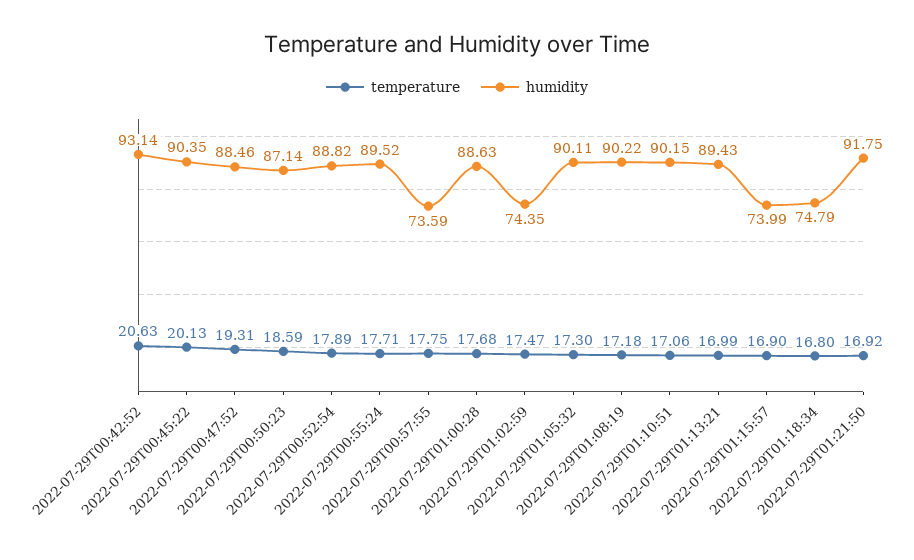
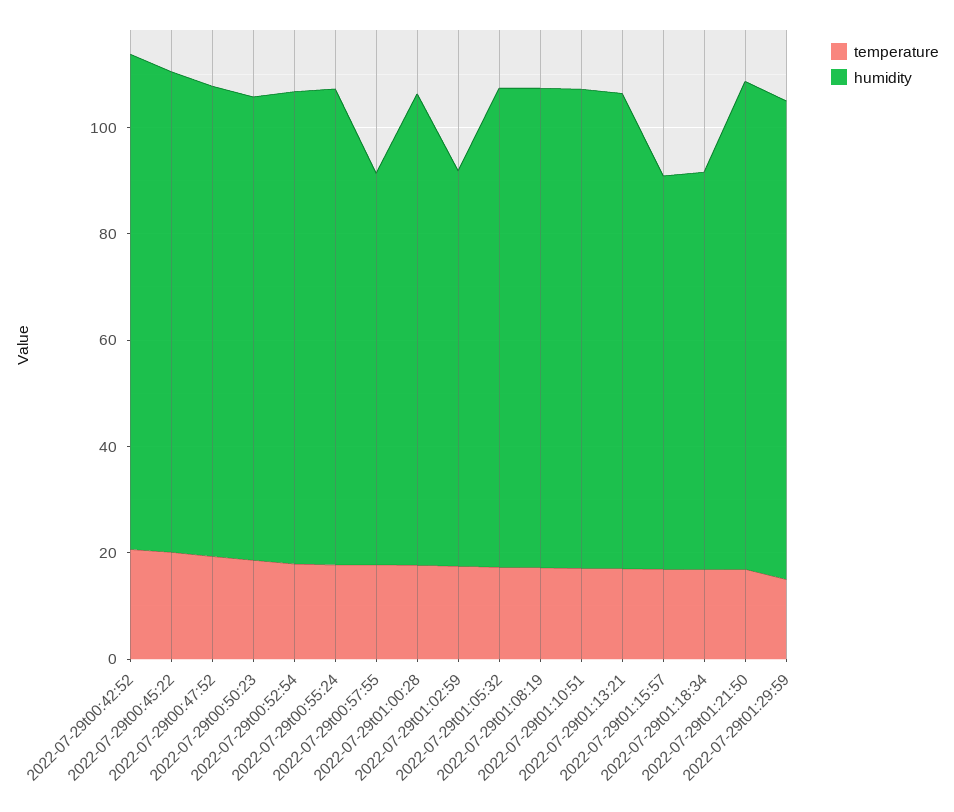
temperature, 2022-07-29t01:29:59: none -> 15
humidity, 2022-07-29t01:29:59: none -> 90

